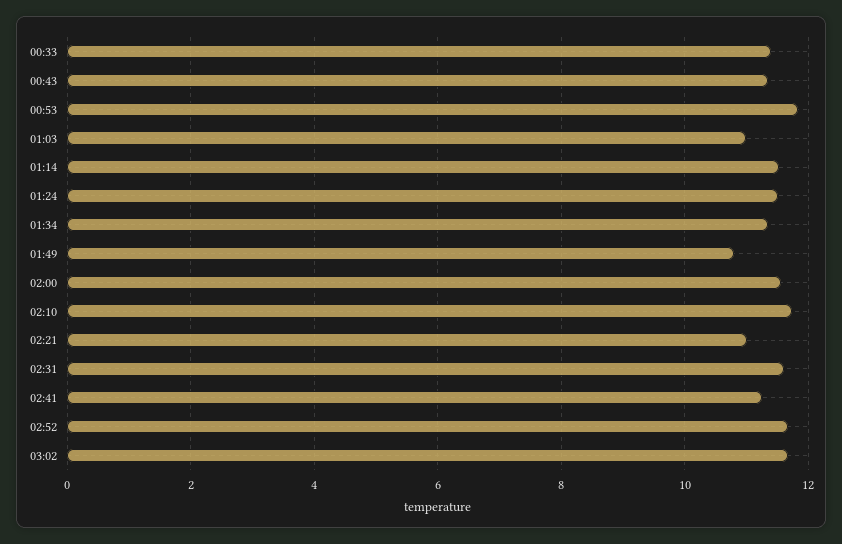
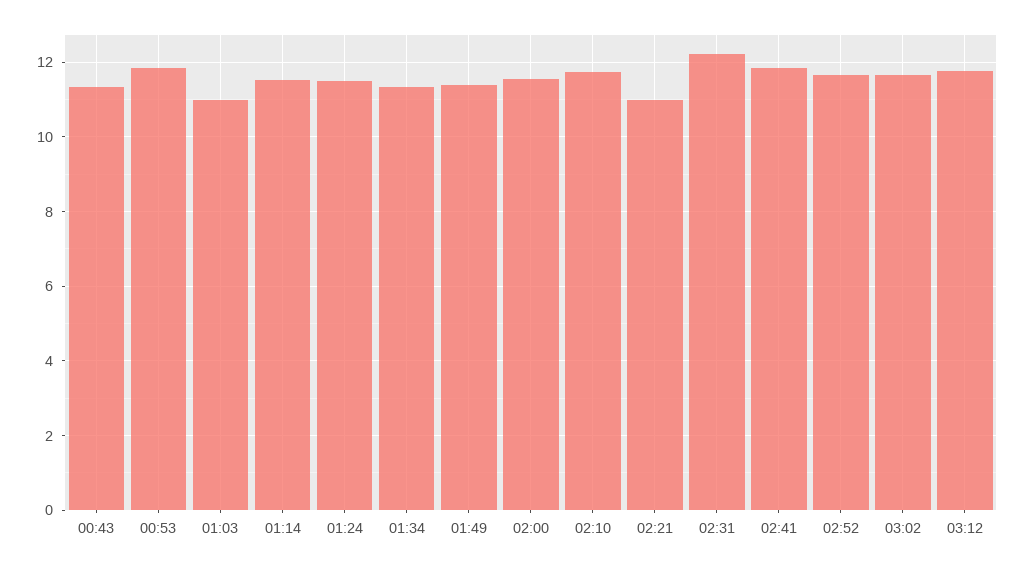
00:33: 11.4 -> none
01:49: 10.8 -> 11.4
02:31: 11.6 -> 12.2
02:41: 11.2 -> 11.8
03:12: none -> 11.8

